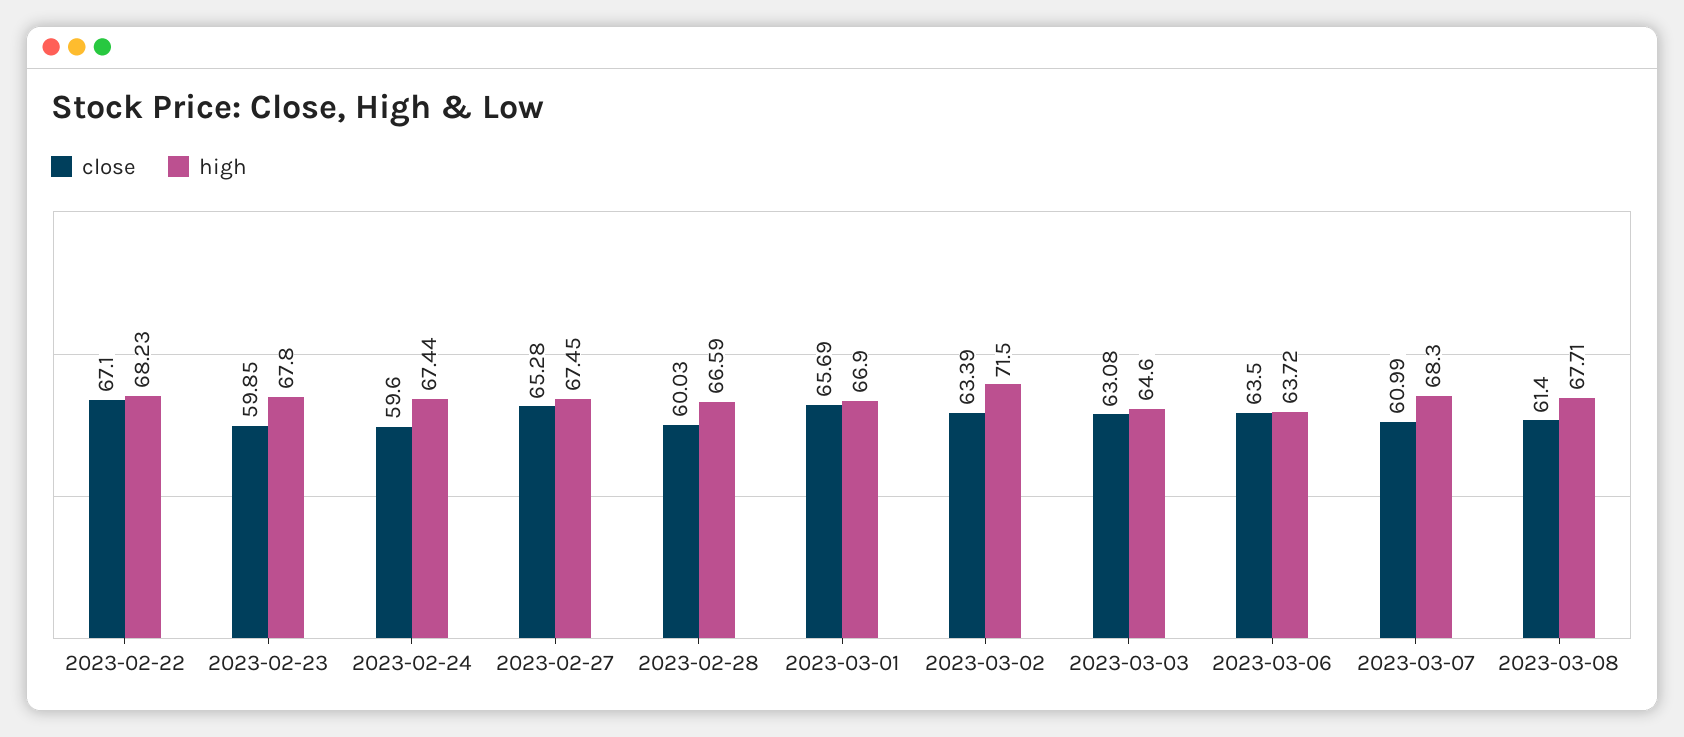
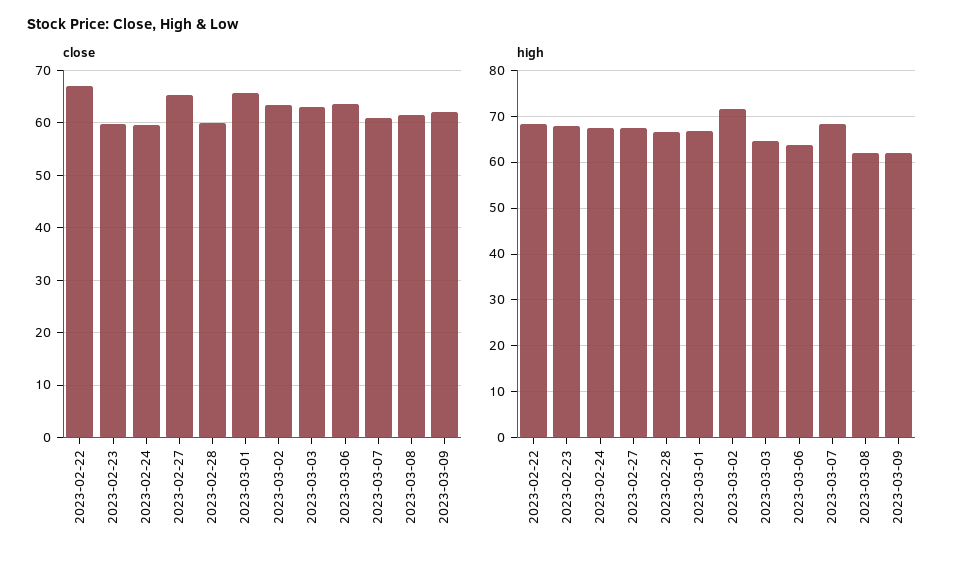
high, 2023-03-08: 67.71 -> 62
close, 2023-03-09: none -> 62
high, 2023-03-09: none -> 62

